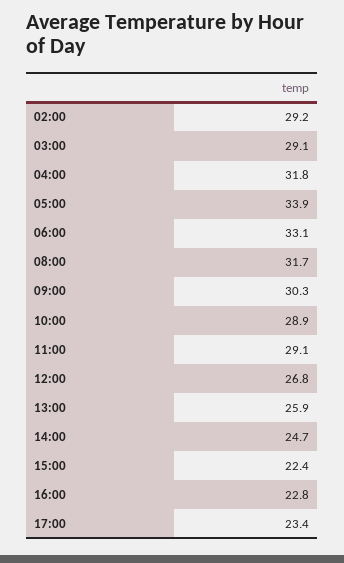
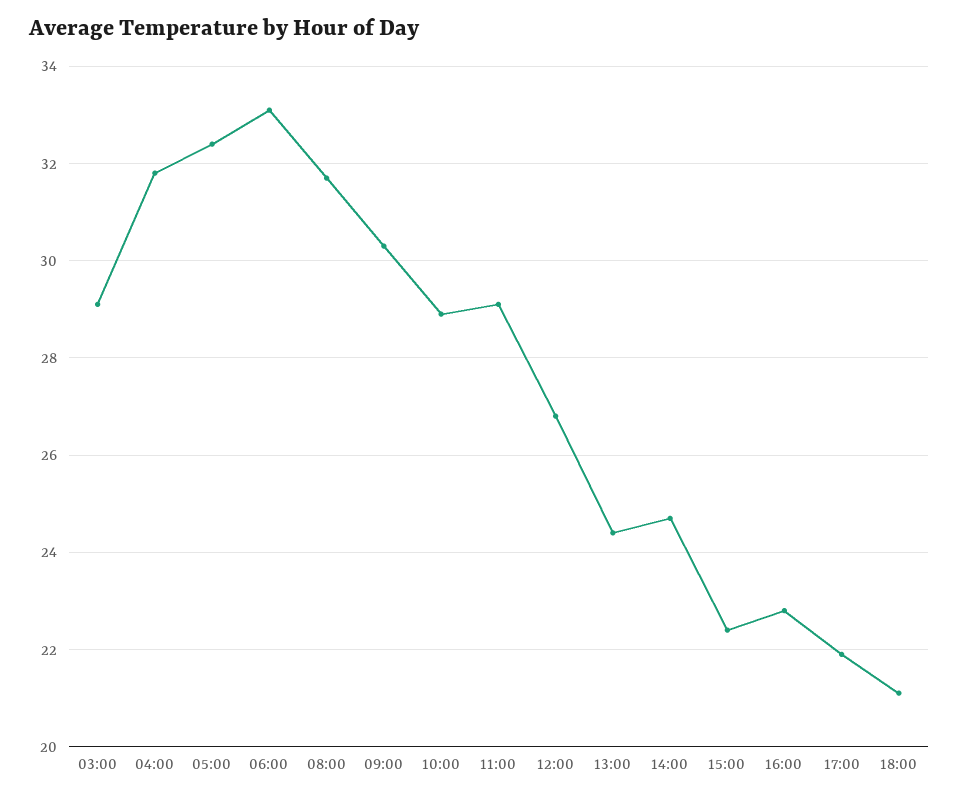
02:00: 29.2 -> none
05:00: 33.9 -> 32.5
13:00: 25.9 -> 24.5
17:00: 23.4 -> 22
18:00: none -> 21

